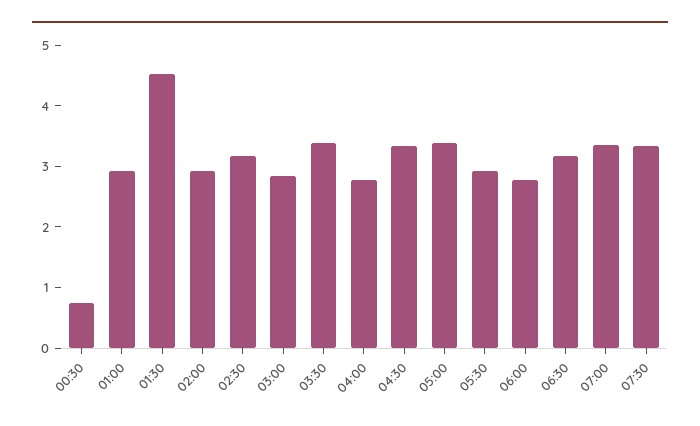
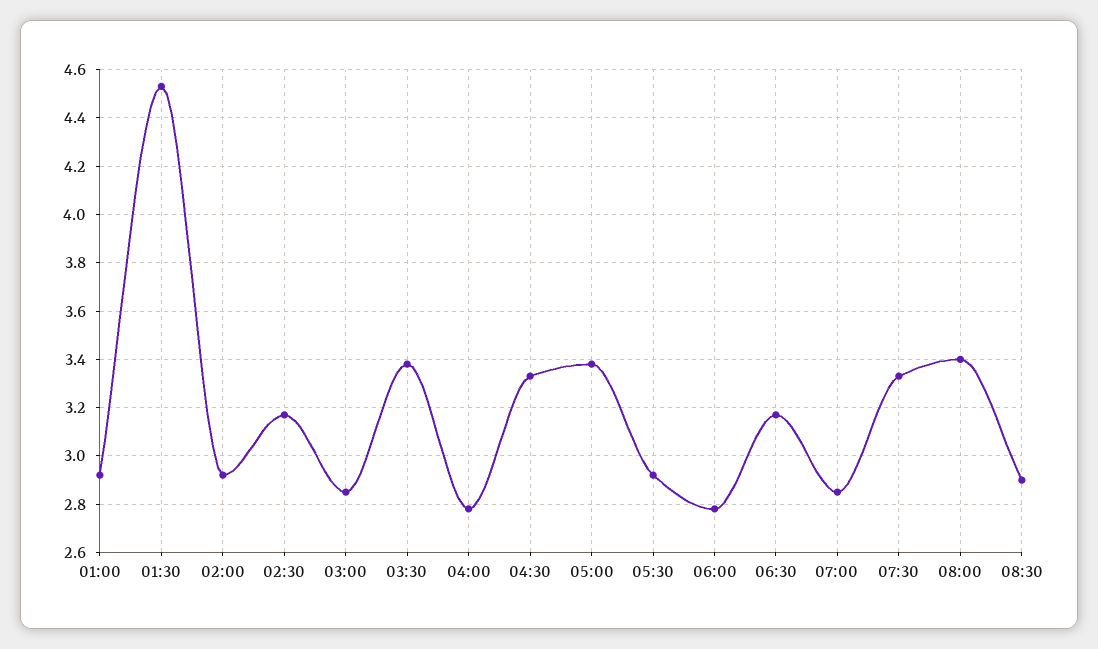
00:30: 0.8 -> none
07:00: 3.4 -> 2.85
08:00: none -> 3.4
08:30: none -> 2.9

